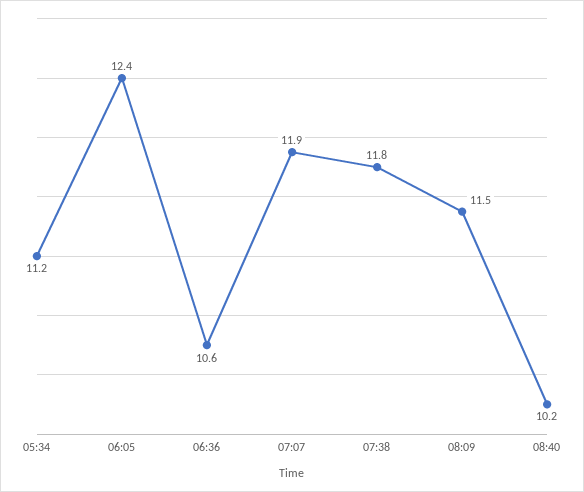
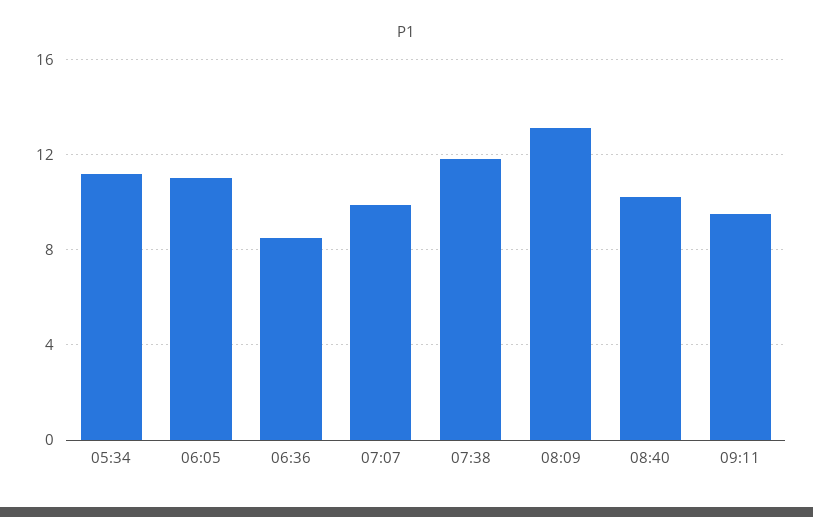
06:05: 12.4 -> 11
06:36: 10.6 -> 8.5
07:07: 11.9 -> 10
08:09: 11.5 -> 13
09:11: none -> 9.5

